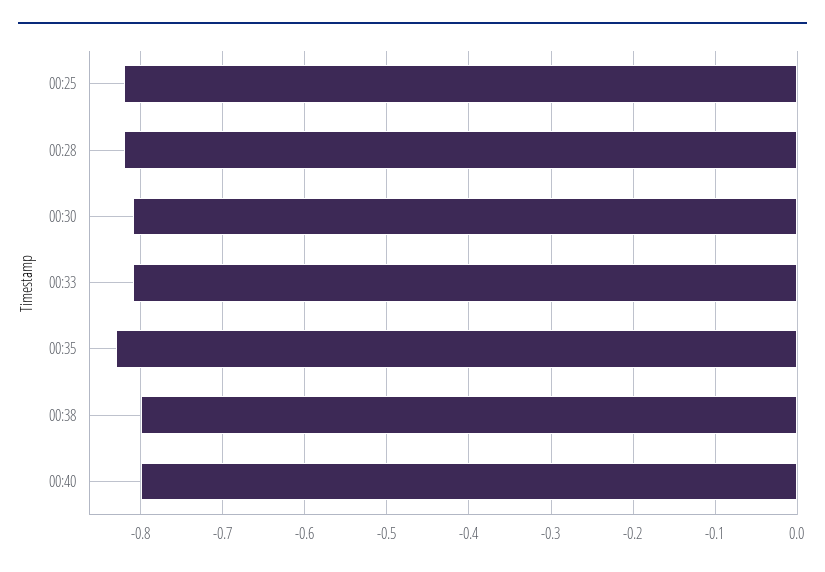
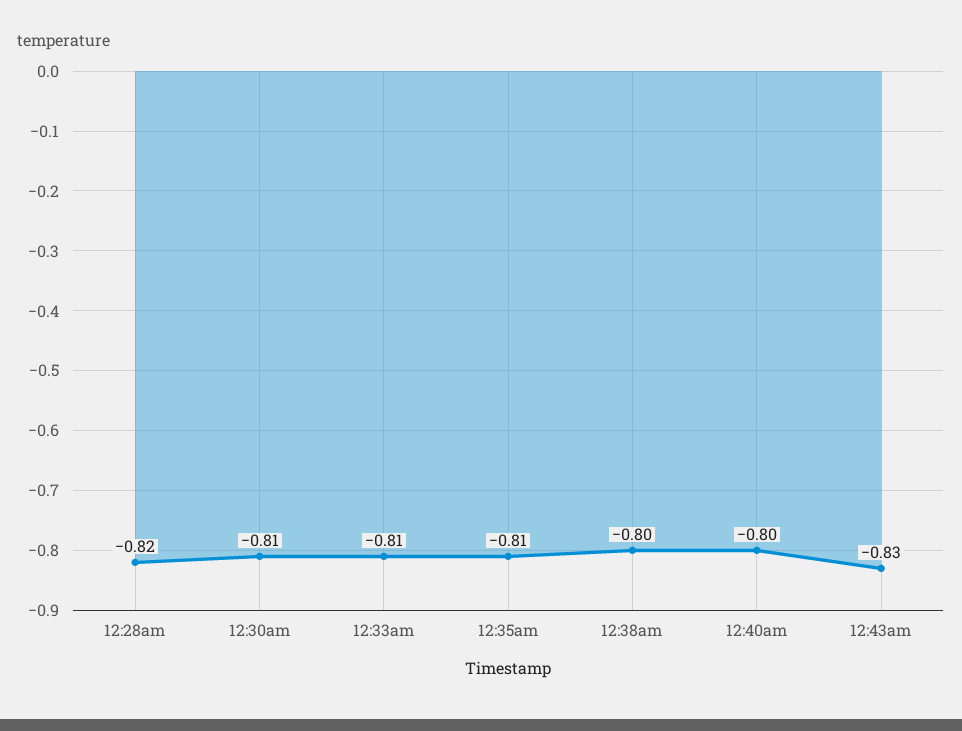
00:25: -0.82 -> none
00:35: -0.83 -> -0.81
12:43am: none -> -0.83

